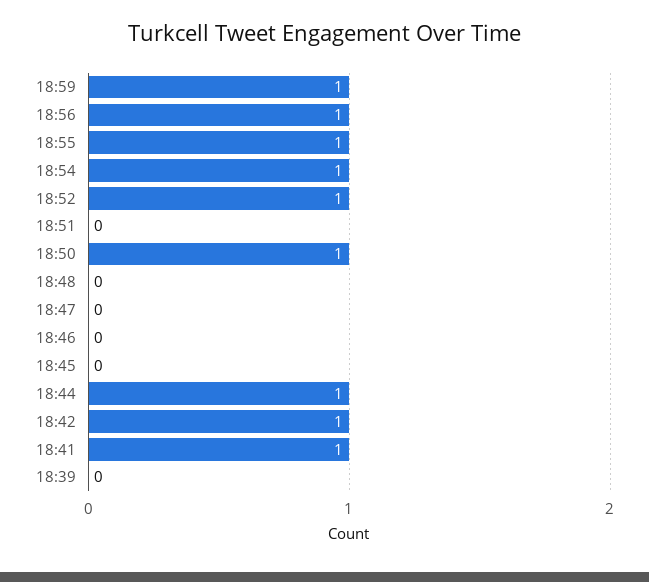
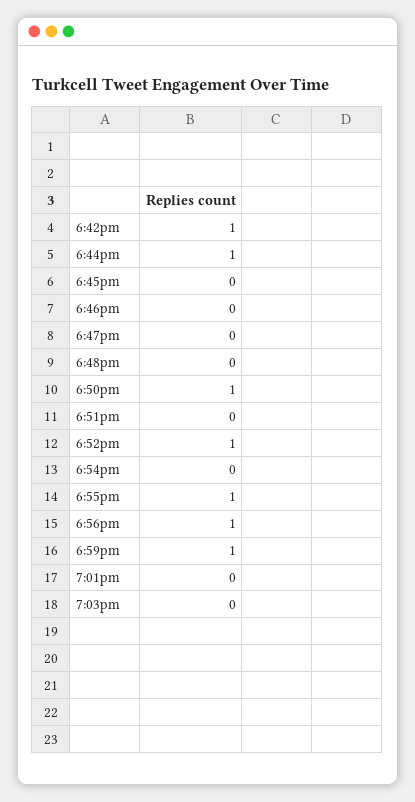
18:54: 1 -> 0
18:41: 1 -> none
18:39: 0 -> none
7:01pm: none -> 0
7:03pm: none -> 0

